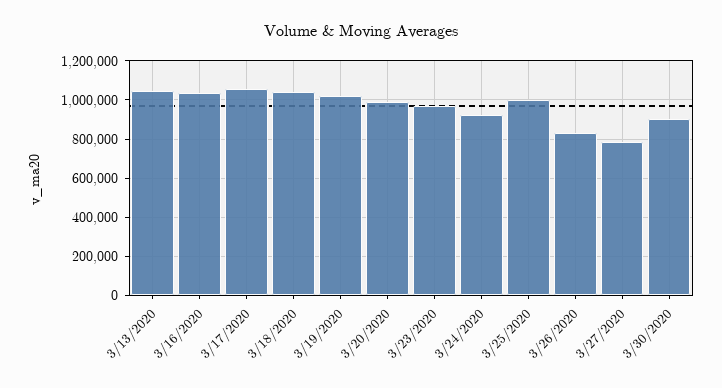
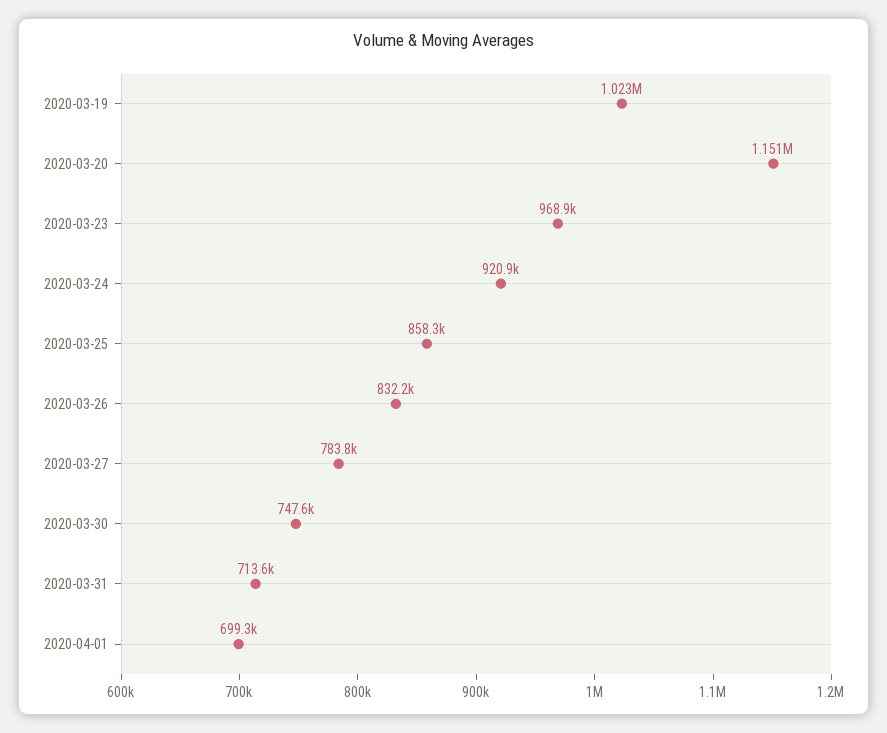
3/13/2020: 1050000 -> none
3/16/2020: 1050000 -> none
3/17/2020: 1050000 -> none
3/18/2020: 1050000 -> none
3/20/2020: 1000000 -> 1151000
3/25/2020: 1000000 -> 858300
3/30/2020: 900000 -> 747600
2020-03-31: none -> 713600
2020-04-01: none -> 699300

